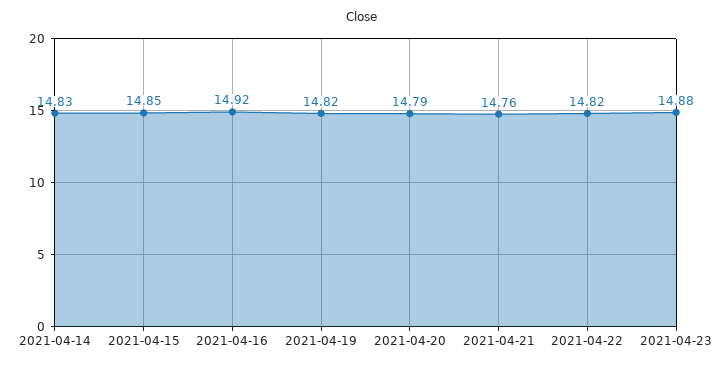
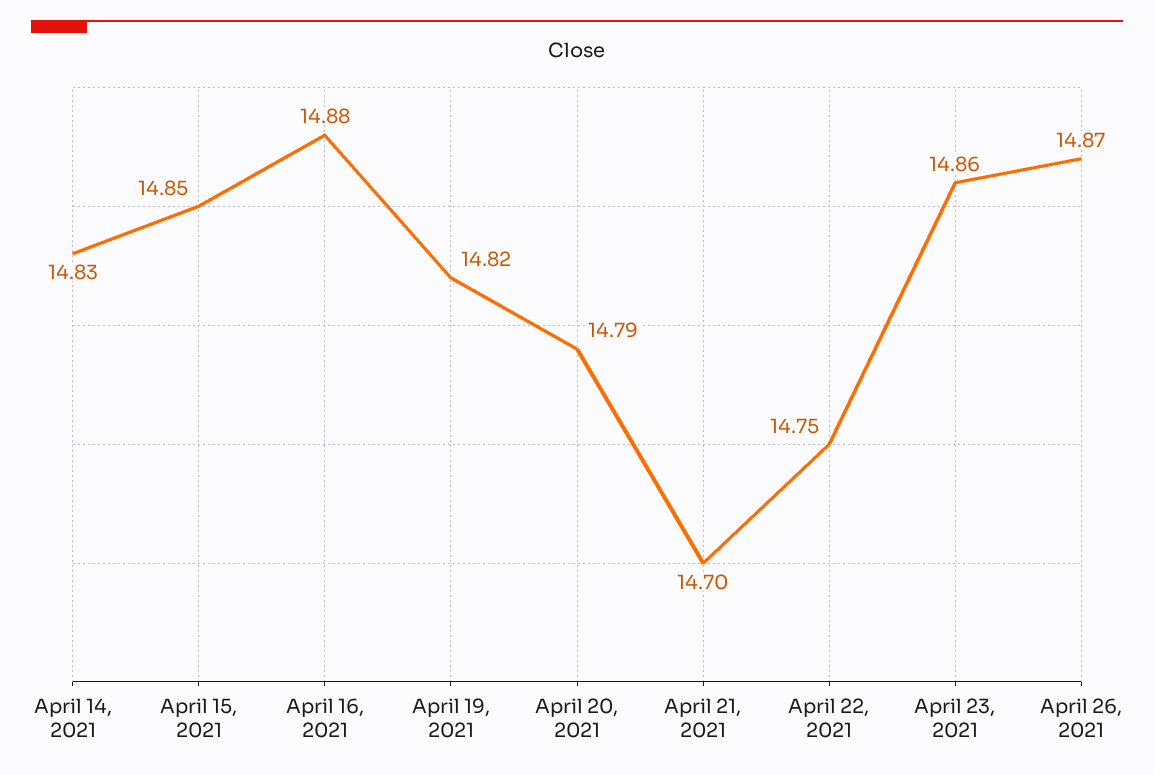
2021-04-16: 14.92 -> 14.88
2021-04-21: 14.76 -> 14.7
2021-04-22: 14.82 -> 14.75
2021-04-23: 14.88 -> 14.86
April 26, 2021: none -> 14.87

